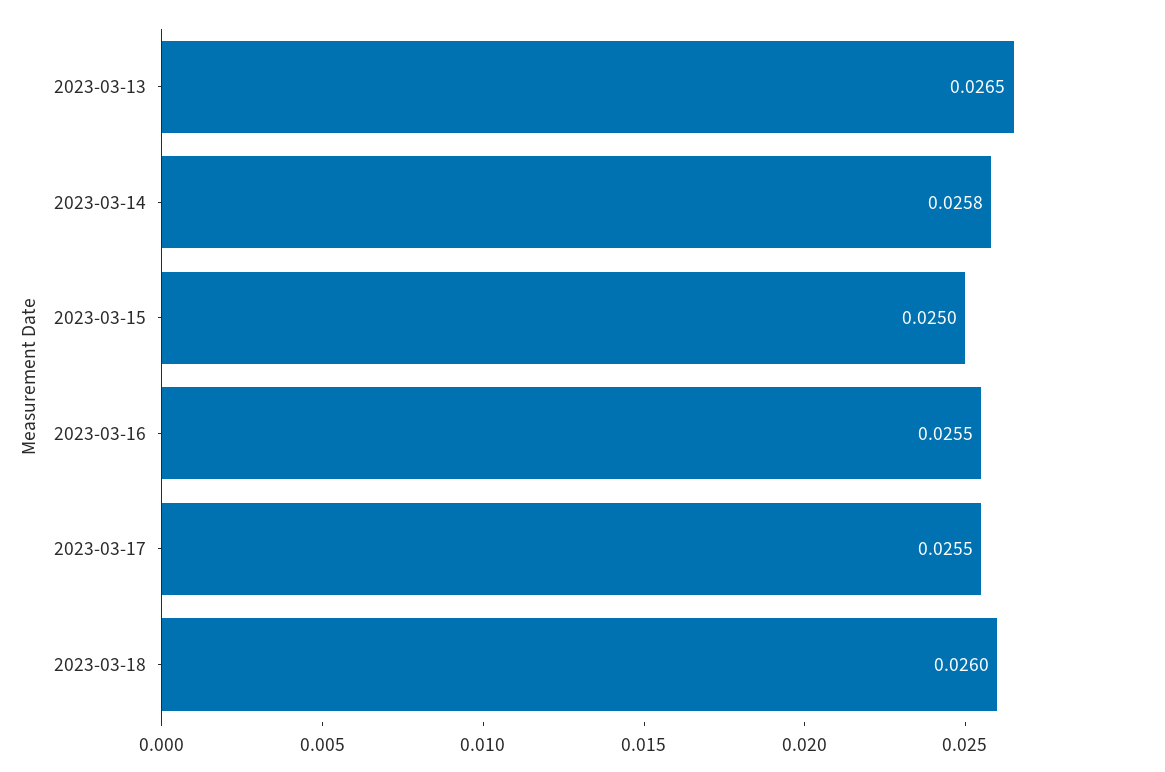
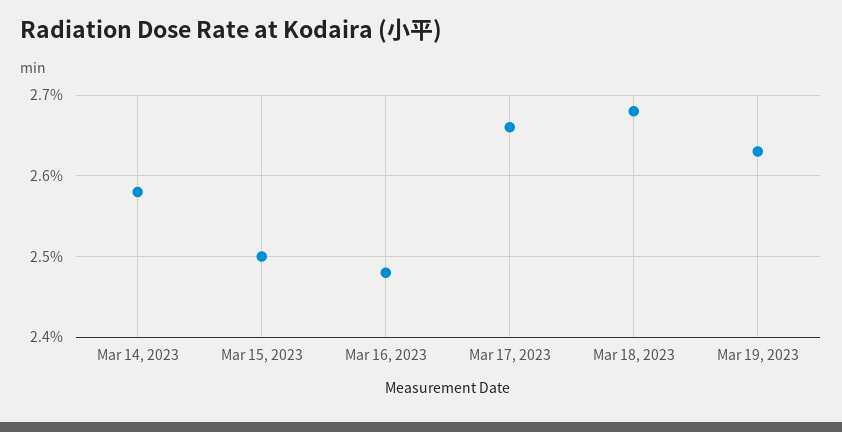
2023-03-13: 0.0265 -> none
2023-03-16: 0.0255 -> 0.0248
2023-03-17: 0.0255 -> 0.0266
2023-03-18: 0.026 -> 0.0268
Mar 19, 2023: none -> 0.0263

